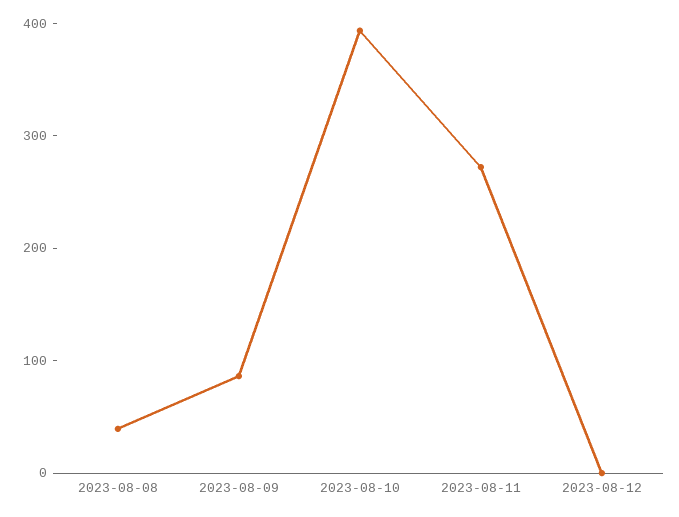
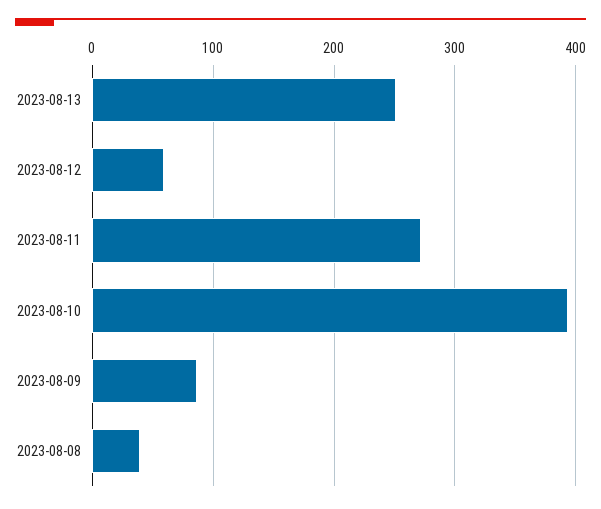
2023-08-12: 0 -> 60
2023-08-13: none -> 250

